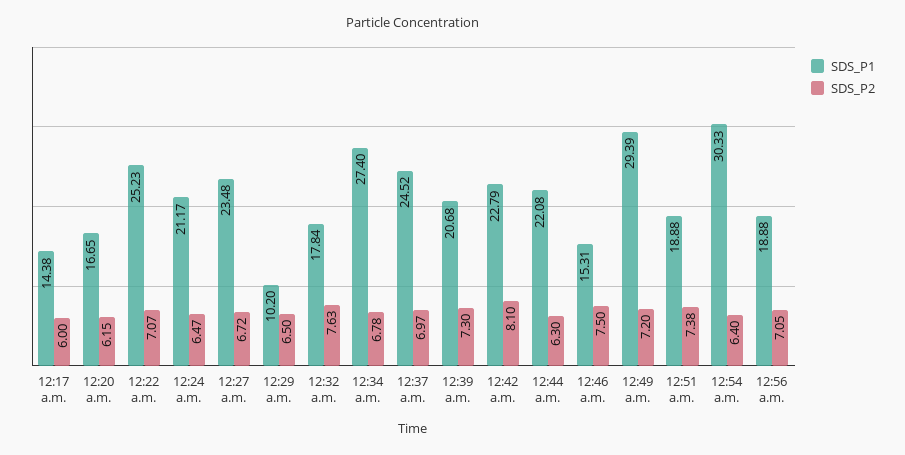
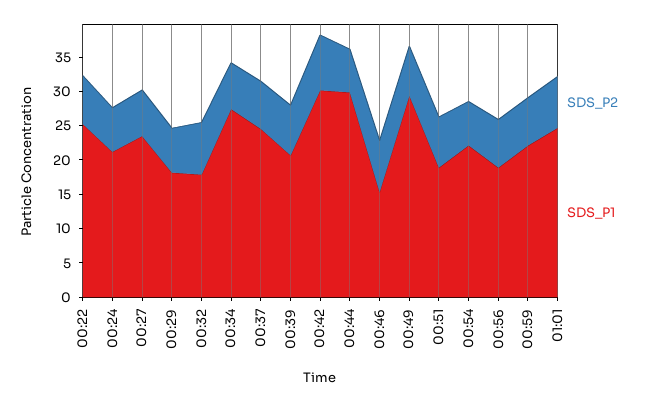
SDS_P1, 12:17 a.m.: 14.38 -> none
SDS_P2, 12:17 a.m.: 6 -> none
SDS_P1, 12:20 a.m.: 16.65 -> none
SDS_P2, 12:20 a.m.: 6.15 -> none
SDS_P1, 12:29 a.m.: 10.2 -> 17.5
SDS_P1, 12:42 a.m.: 22.79 -> 30
SDS_P1, 12:44 a.m.: 22.08 -> 30
SDS_P1, 12:54 a.m.: 30.33 -> 22.5
SDS_P2, 00:59: none -> 7.5
SDS_P1, 00:59: none -> 22.5
SDS_P2, 01:01: none -> 7.5
SDS_P1, 01:01: none -> 25

